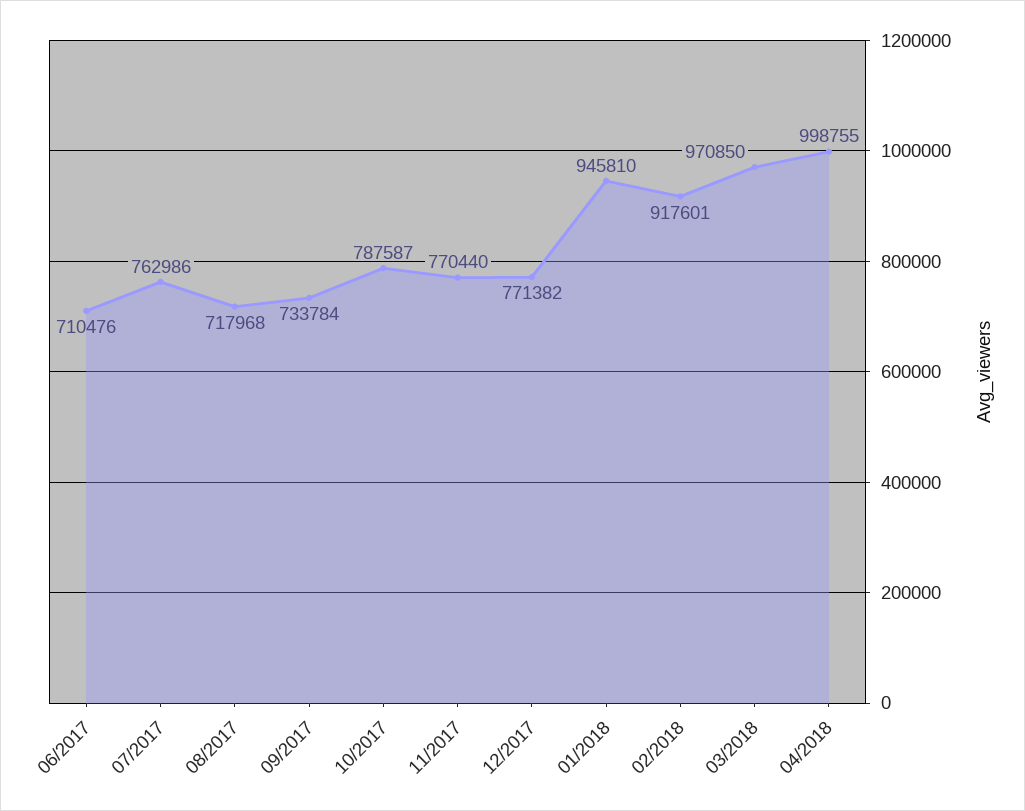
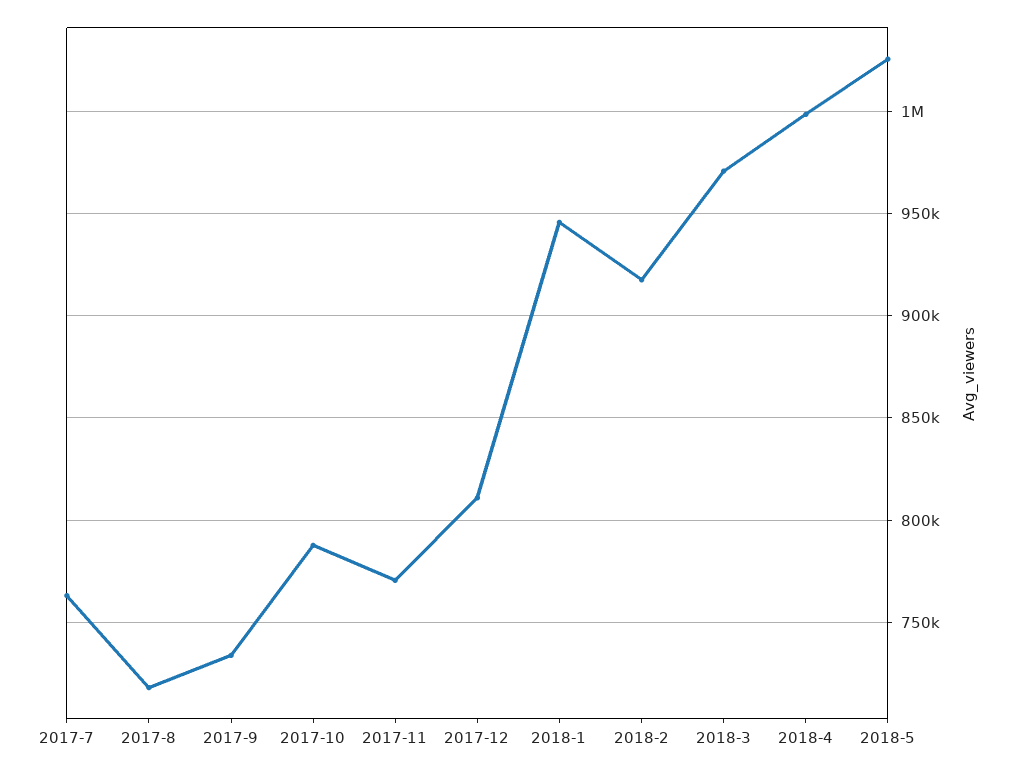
06/2017: 710476 -> none
12/2017: 771382 -> 810000
2018-5: none -> 1025000

